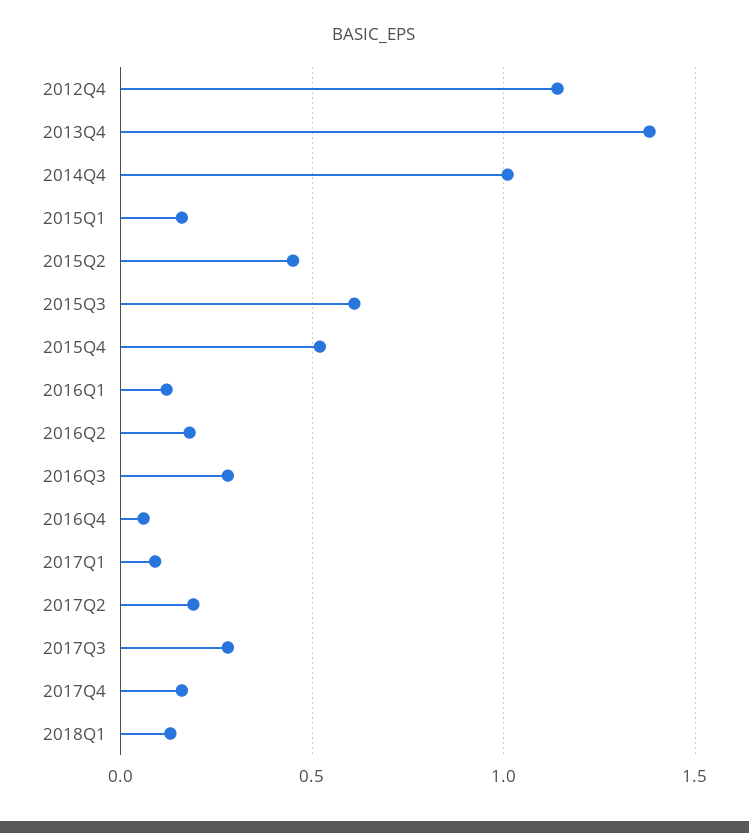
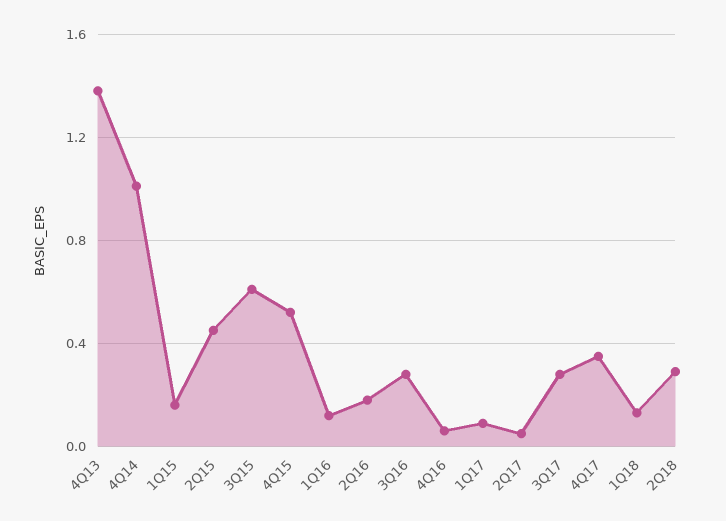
2012Q4: 1.15 -> none
2017Q2: 0.2 -> 0.05
2017Q4: 0.15 -> 0.35
2Q18: none -> 0.3

